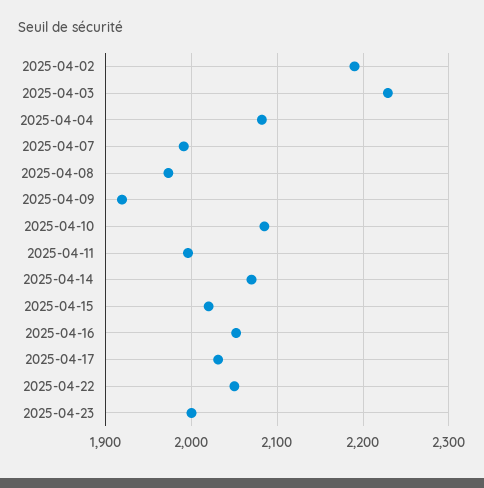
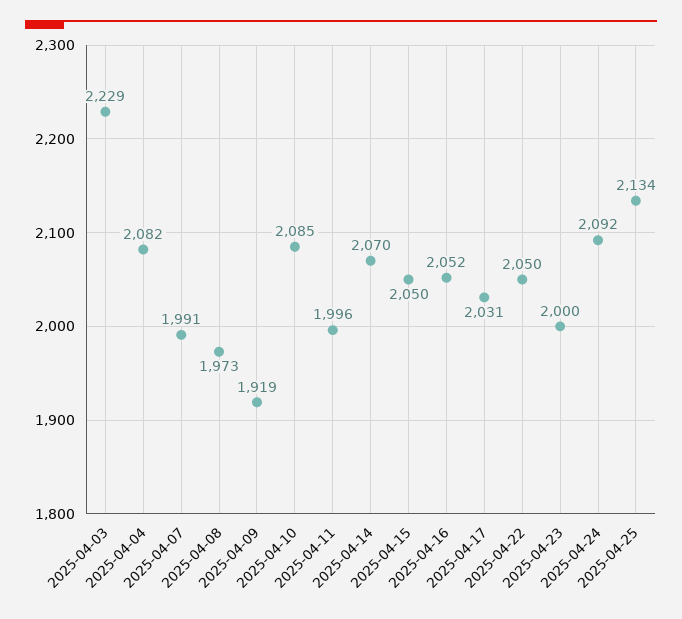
2025-04-02: 2190 -> none
2025-04-15: 2020 -> 2050
2025-04-24: none -> 2092
2025-04-25: none -> 2134

